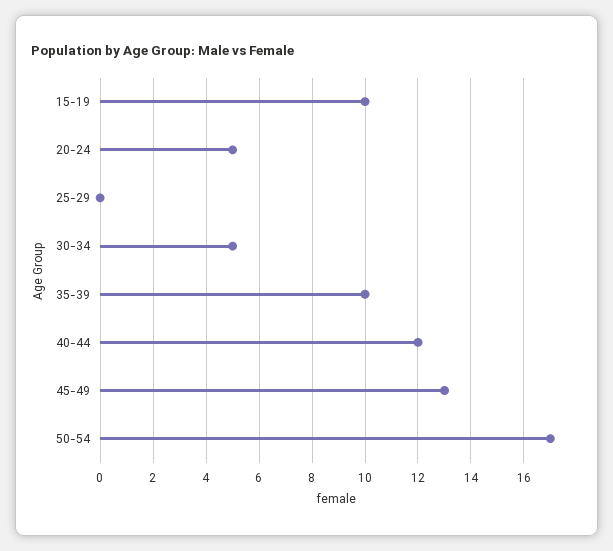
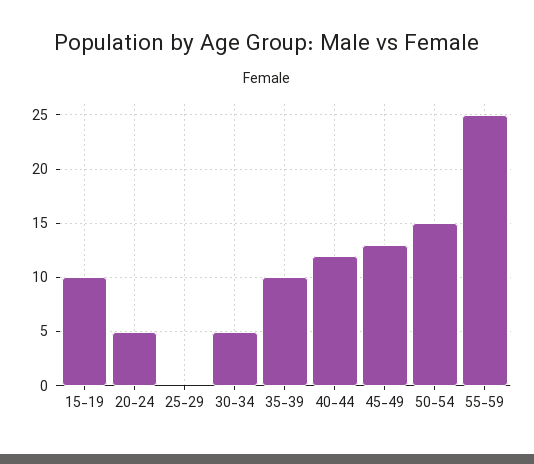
50-54: 17 -> 15
55-59: none -> 25

